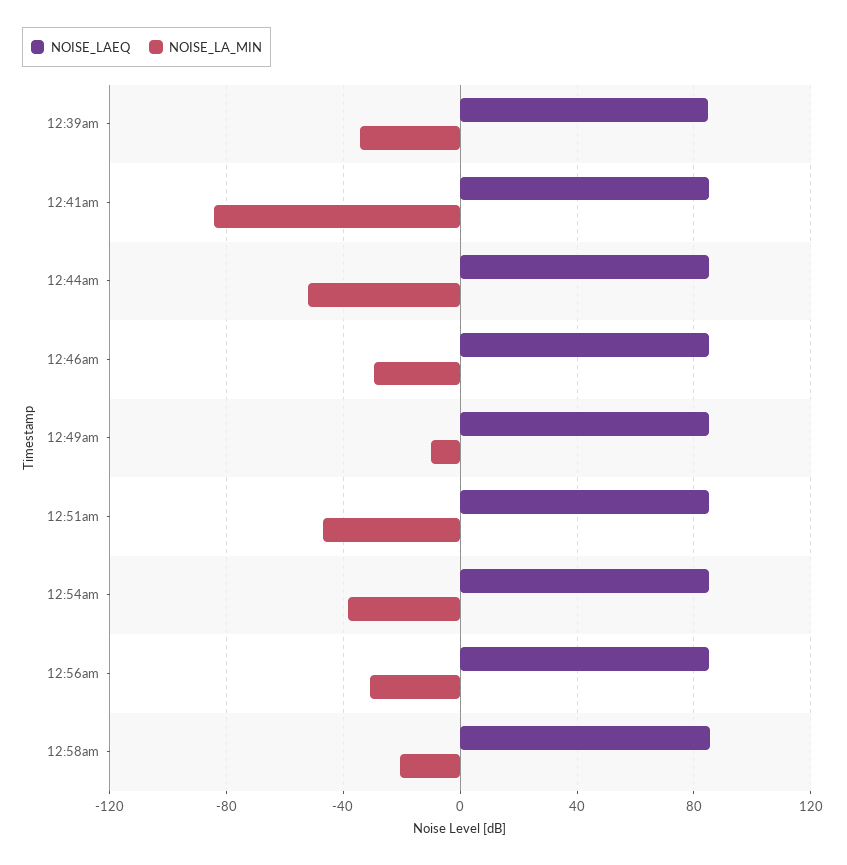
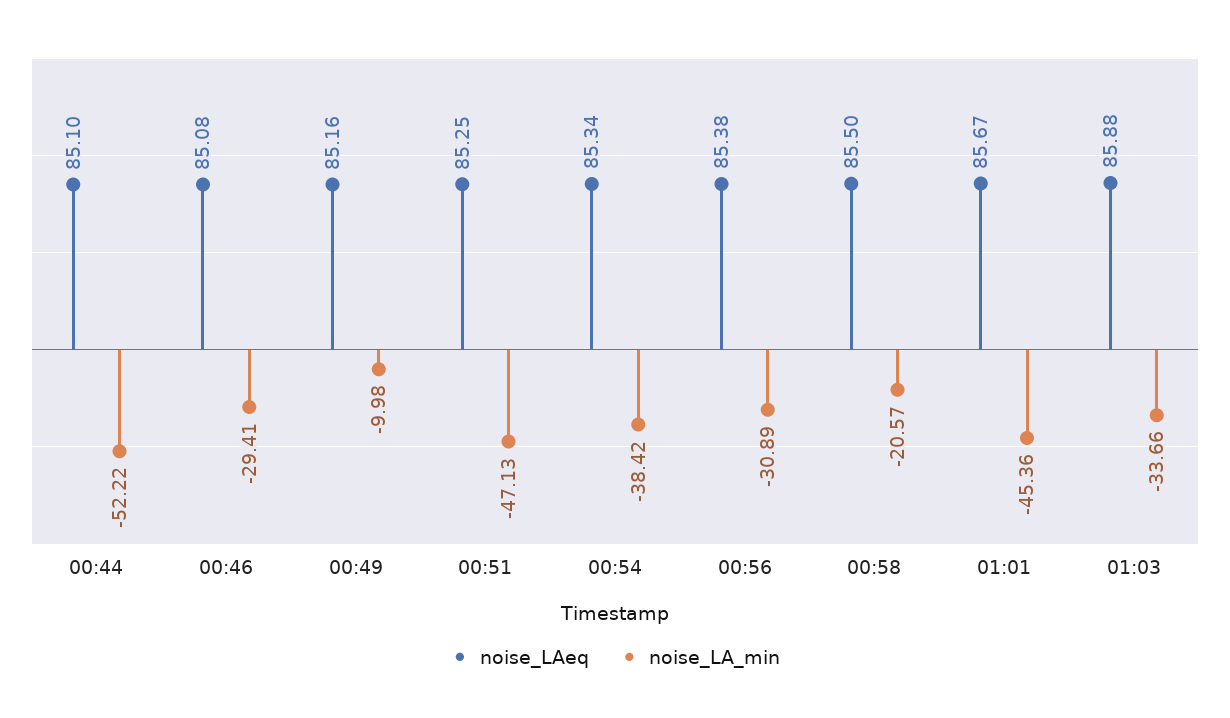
NOISE_LAEQ, 12:39am: 85 -> none
NOISE_LA_MIN, 12:39am: -35 -> none
NOISE_LAEQ, 12:41am: 85 -> none
NOISE_LA_MIN, 12:41am: -85 -> none
NOISE_LAEQ, 01:01: none -> 85.67
NOISE_LA_MIN, 01:01: none -> -45.36
NOISE_LAEQ, 01:03: none -> 85.88
NOISE_LA_MIN, 01:03: none -> -33.66

